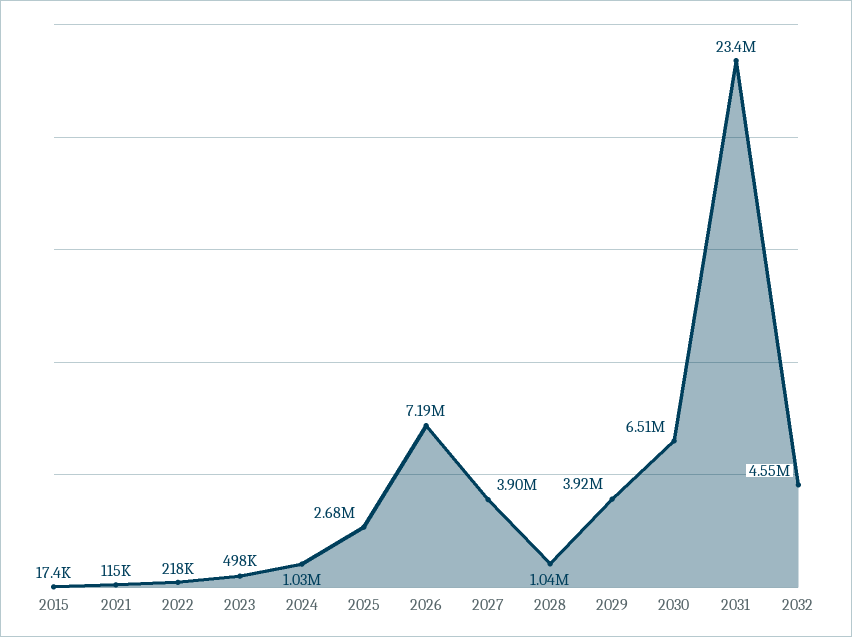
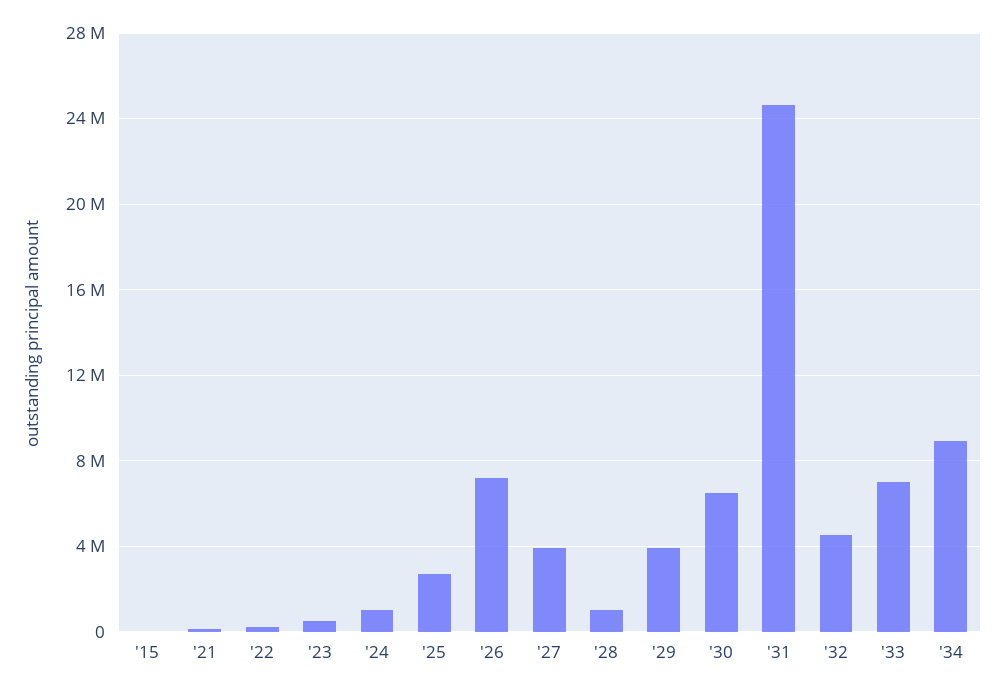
2031: 23400000 -> 24500000
'33: none -> 7000000
'34: none -> 9000000

